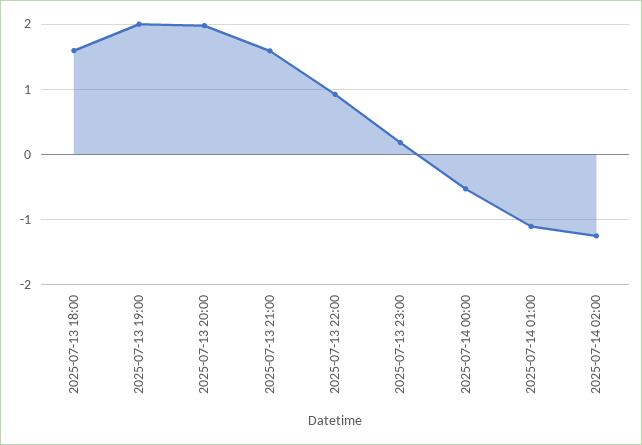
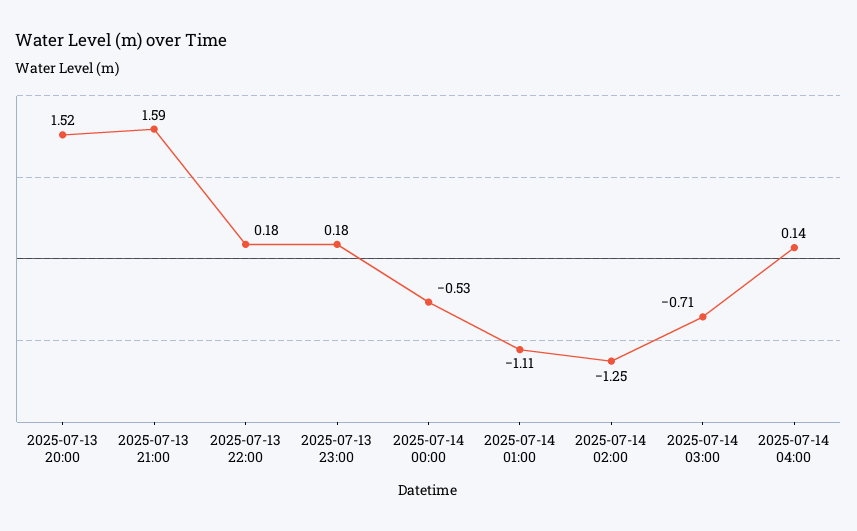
2025-07-13 18:00: 1.6 -> none
2025-07-13 19:00: 2 -> none
2025-07-13 20:00: 2 -> 1.52
2025-07-13 22:00: 0.9 -> 0.18
2025-07-14 03:00: none -> -0.71
2025-07-14 04:00: none -> 0.14

